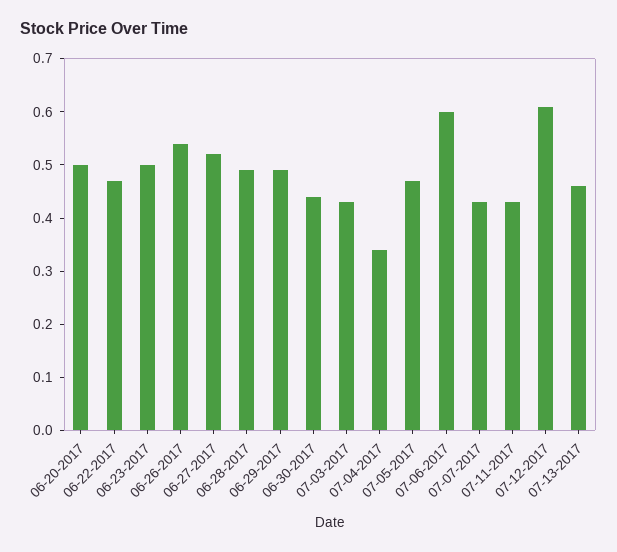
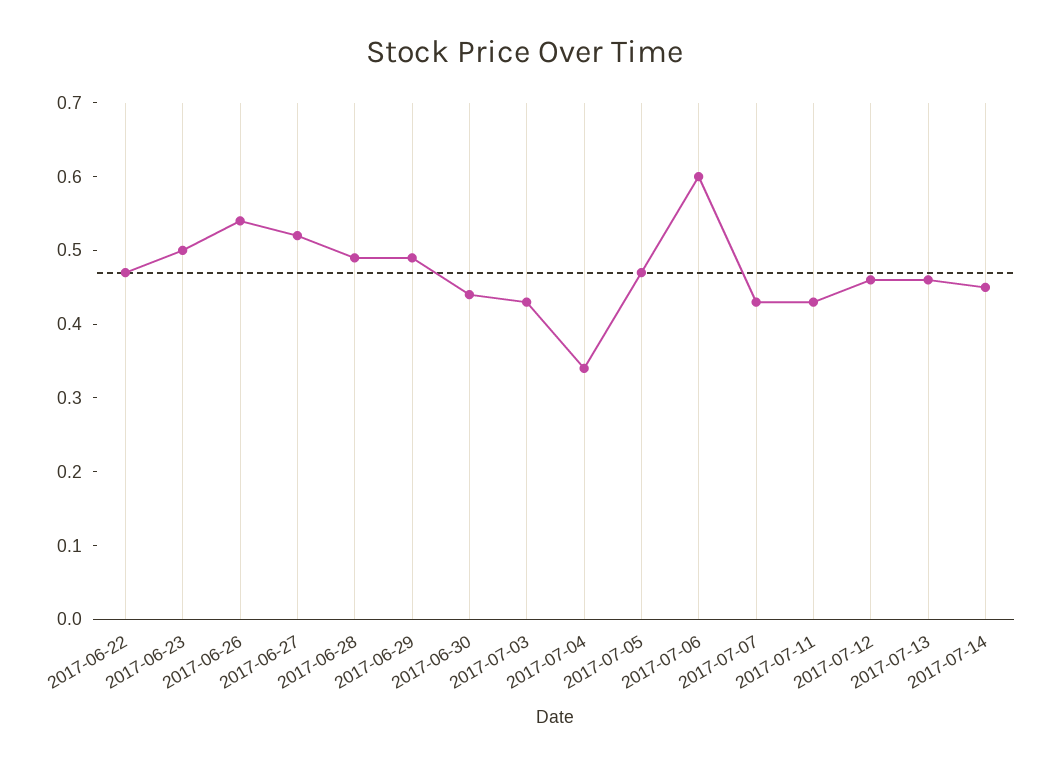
06-20-2017: 0.5 -> none
07-12-2017: 0.6 -> 0.45
2017-07-14: none -> 0.45

